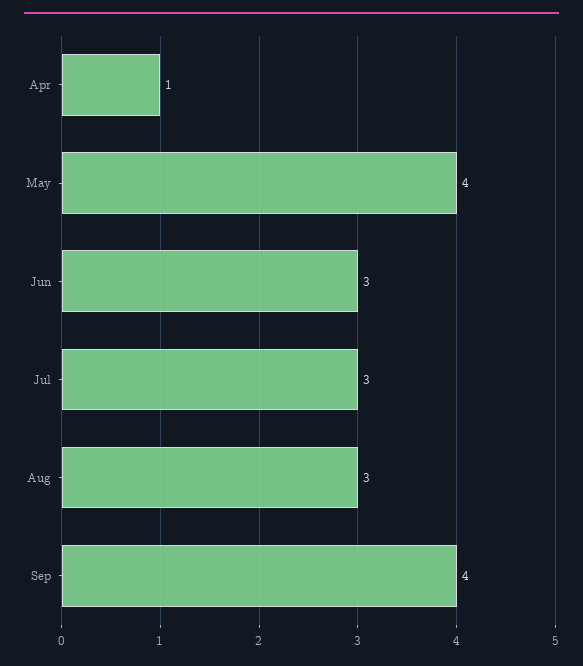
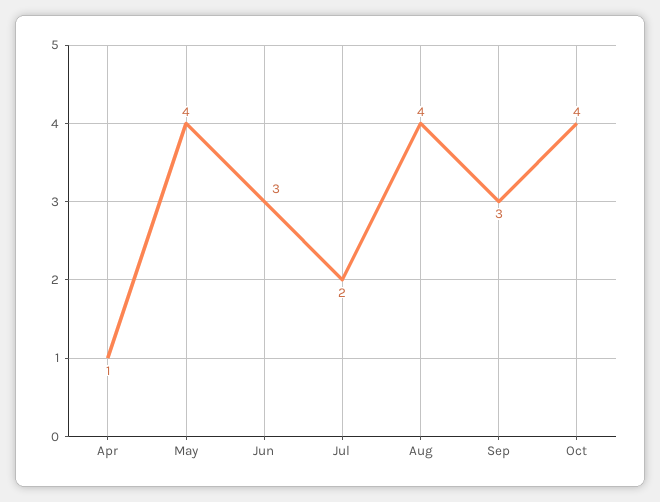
Jul: 3 -> 2
Aug: 3 -> 4
Sep: 4 -> 3
Oct: none -> 4

